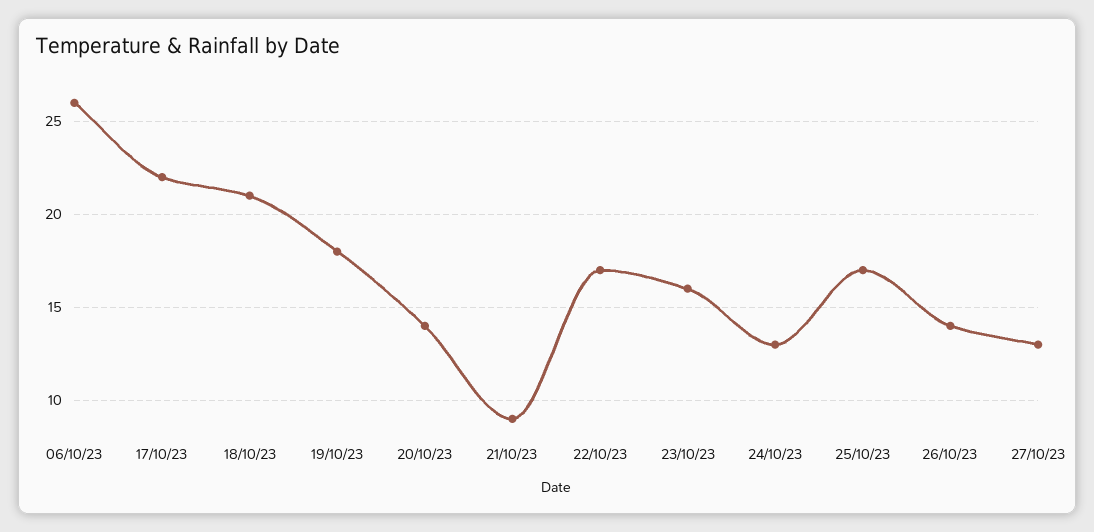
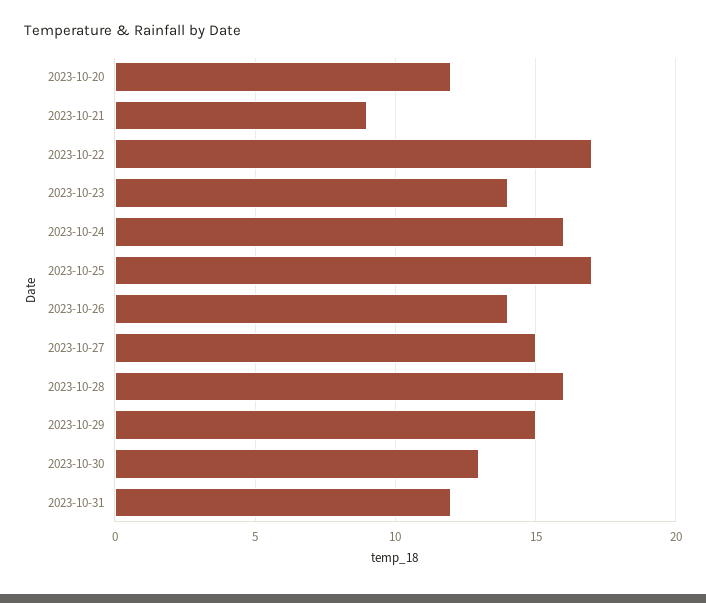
06/10/23: 26 -> none
17/10/23: 22 -> none
18/10/23: 21 -> none
19/10/23: 18 -> none
20/10/23: 14 -> 12
23/10/23: 16 -> 14
24/10/23: 13 -> 16
27/10/23: 13 -> 15
2023-10-28: none -> 16
2023-10-29: none -> 15
2023-10-30: none -> 13
2023-10-31: none -> 12

